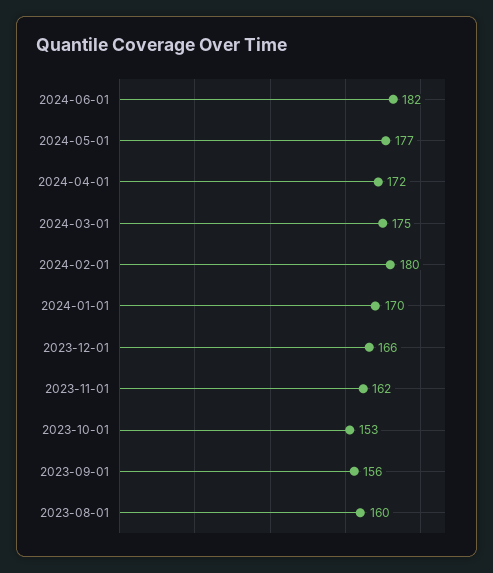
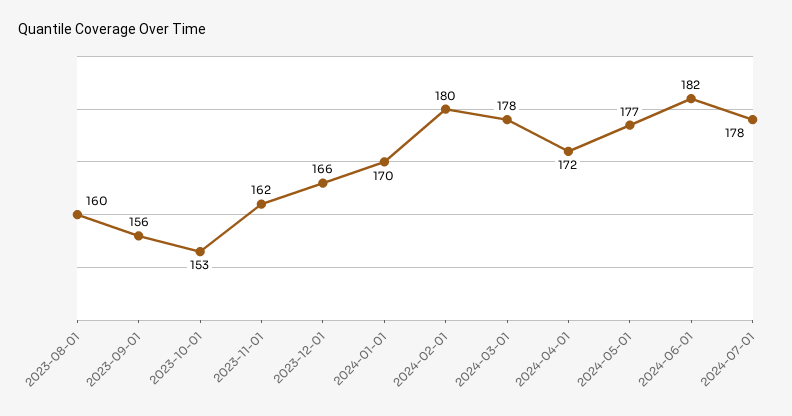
2024-03-01: 175 -> 178
2024-07-01: none -> 178

